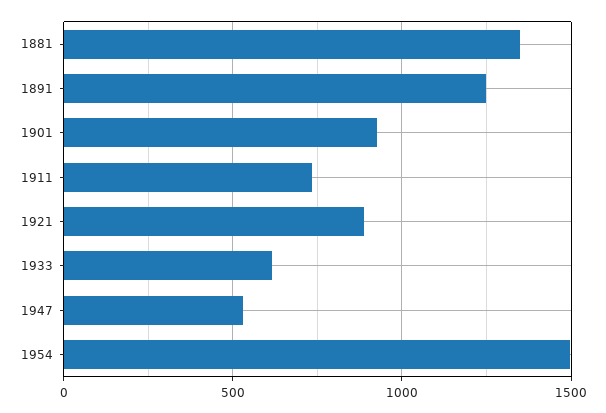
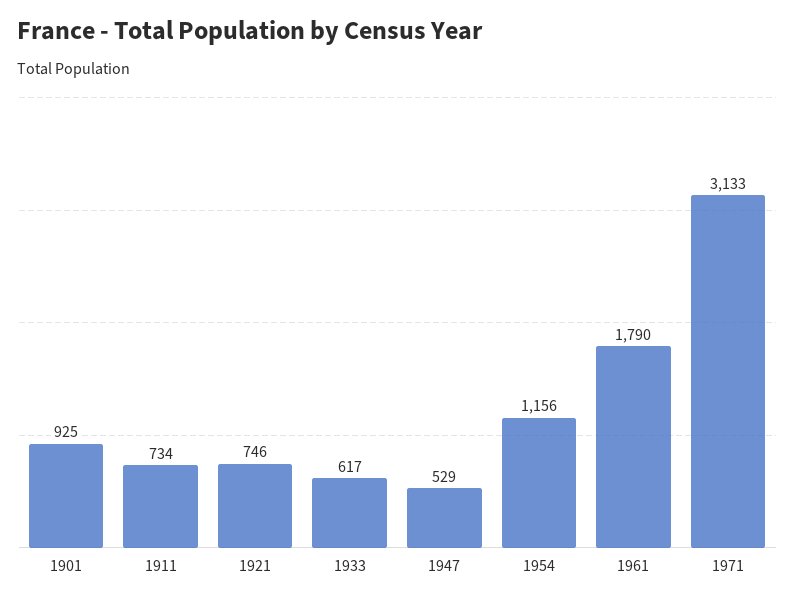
1881: 1350 -> none
1891: 1250 -> none
1921: 900 -> 746
1954: 1500 -> 1156
1961: none -> 1790
1971: none -> 3133

